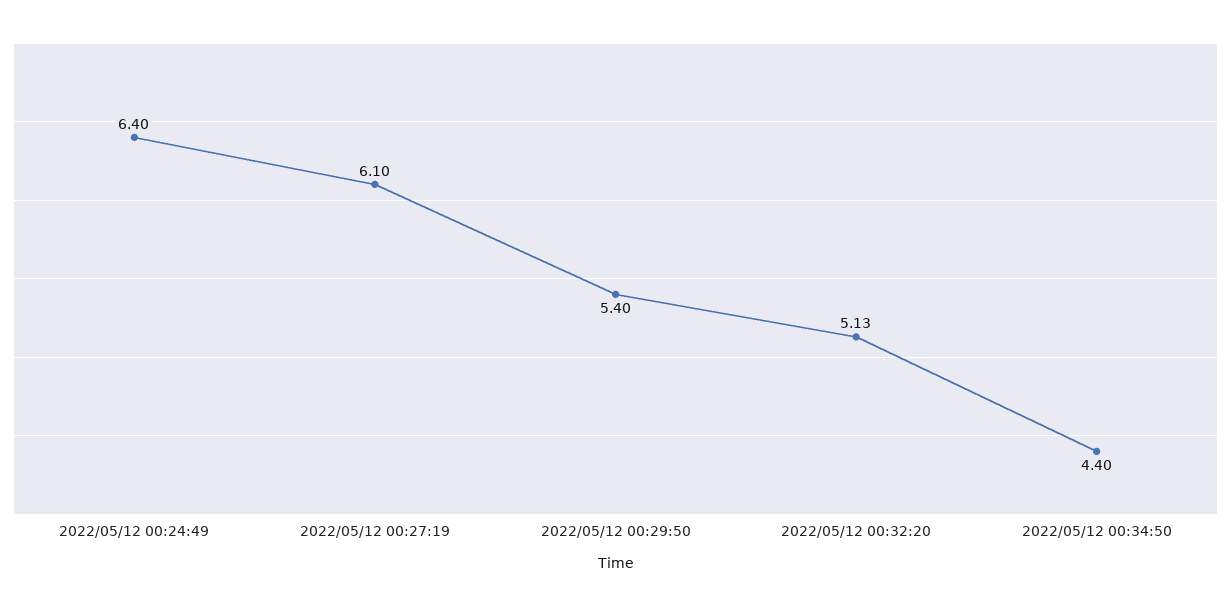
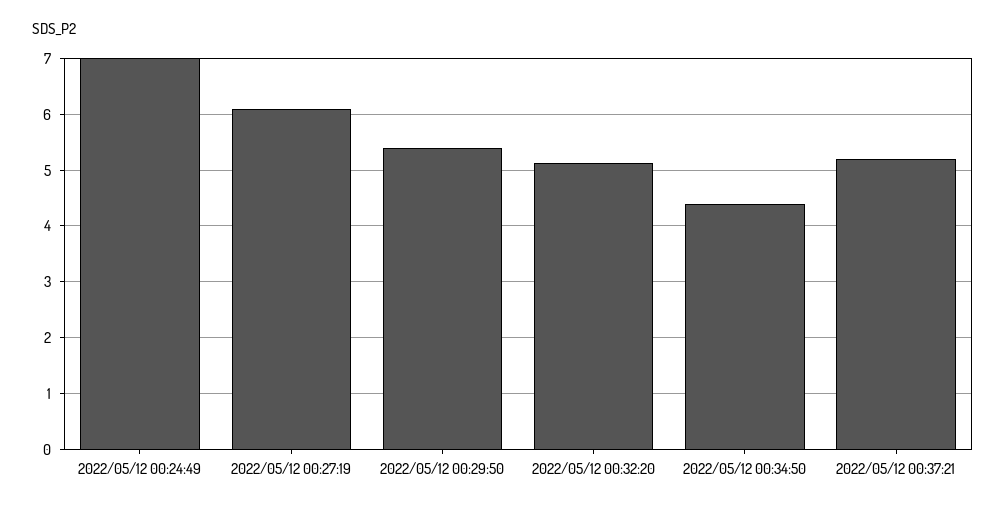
2022/05/12 00:24:49: 6.4 -> 7
2022/05/12 00:37:21: none -> 5.2

